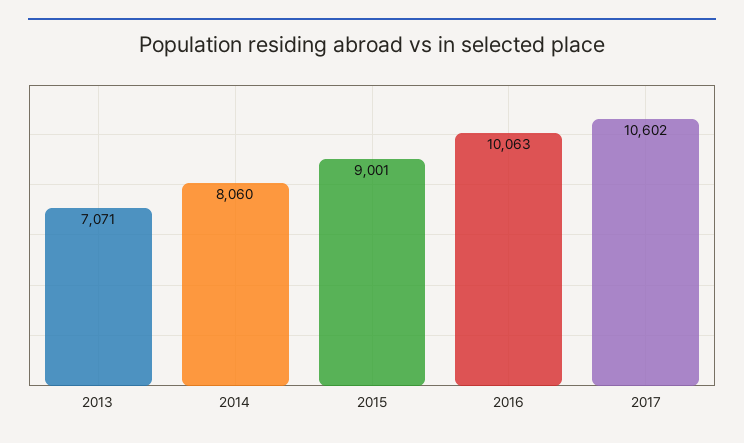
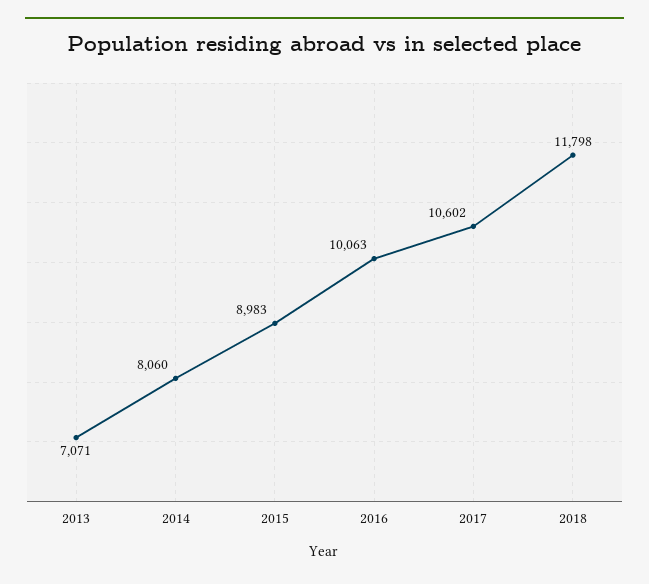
2015: 9001 -> 8983
2018: none -> 11798

